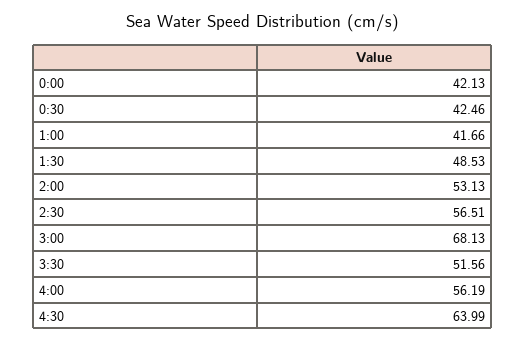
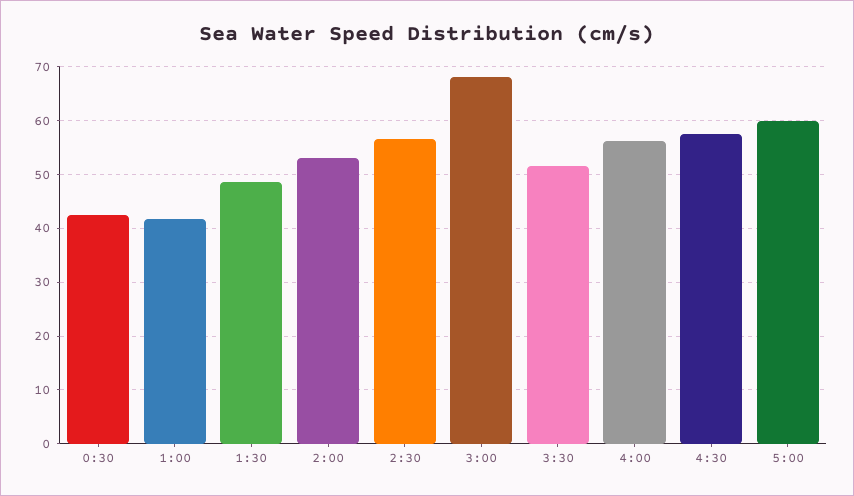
0:00: 42.13 -> none
4:30: 63.99 -> 58
5:00: none -> 60

